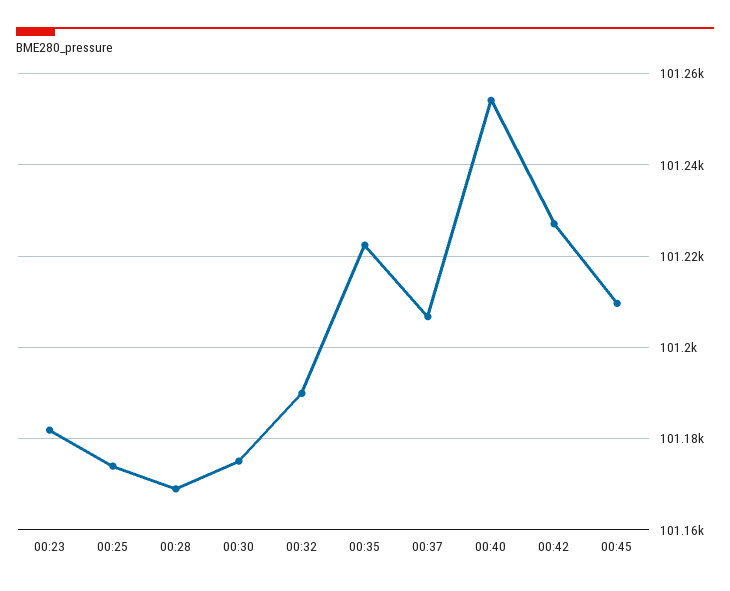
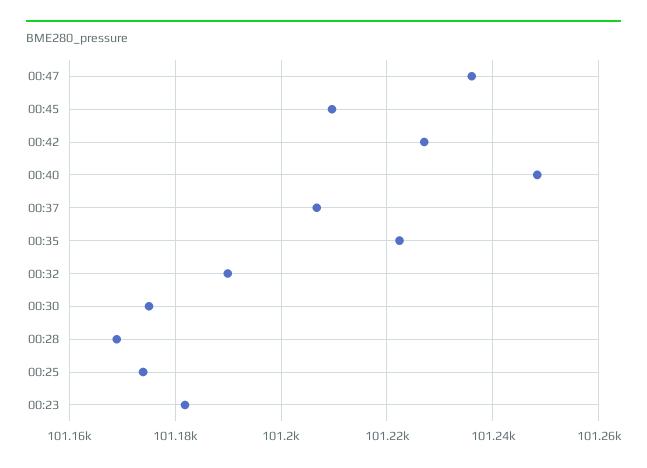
00:40: 101254 -> 101248
00:47: none -> 101236

